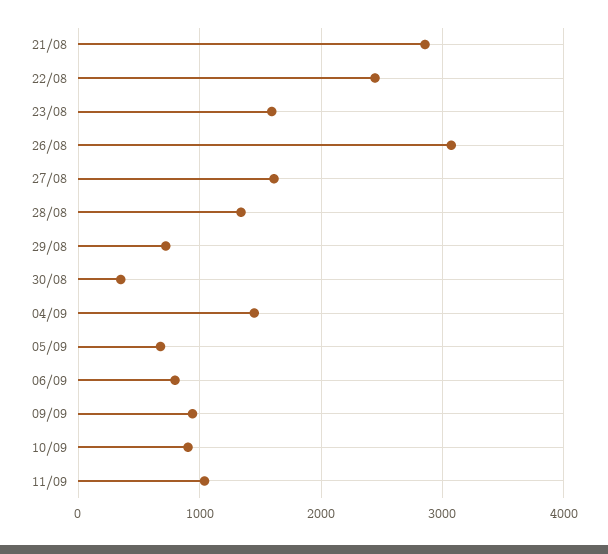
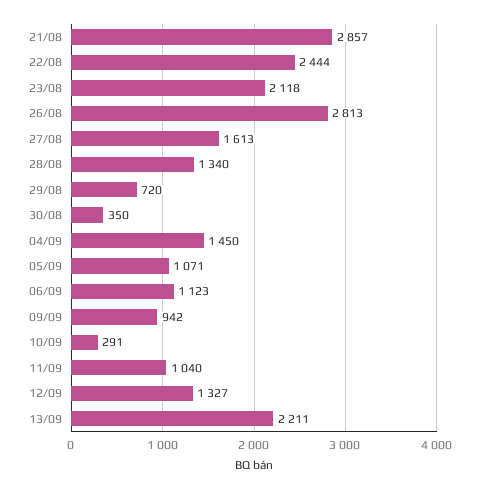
23/08: 1600 -> 2118
26/08: 3100 -> 2813
05/09: 700 -> 1071
06/09: 800 -> 1123
10/09: 900 -> 291
12/09: none -> 1327
13/09: none -> 2211

